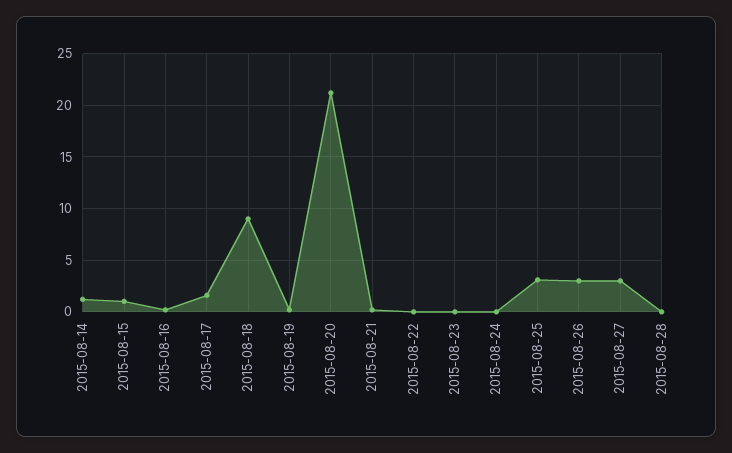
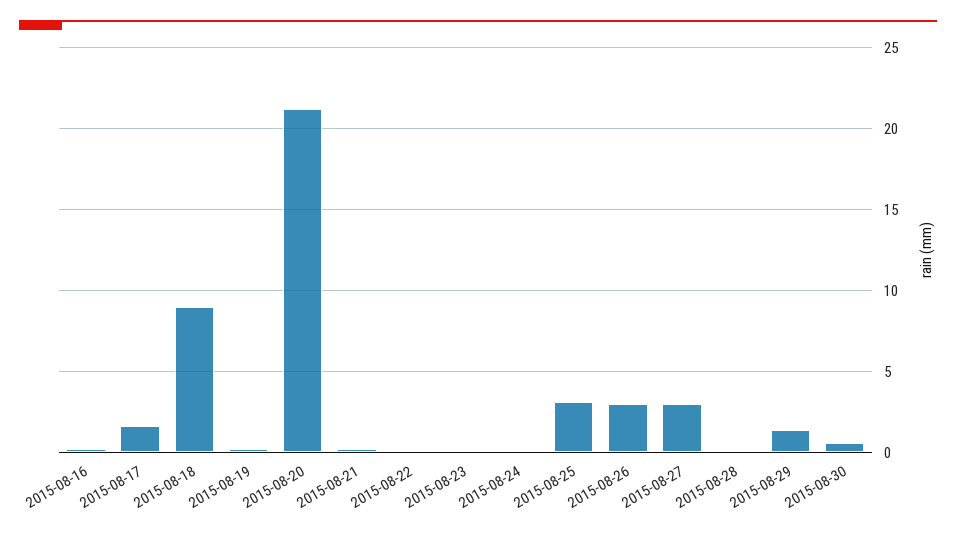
2015-08-14: 1 -> none
2015-08-15: 1 -> none
2015-08-29: none -> 1.5
2015-08-30: none -> 0.5

